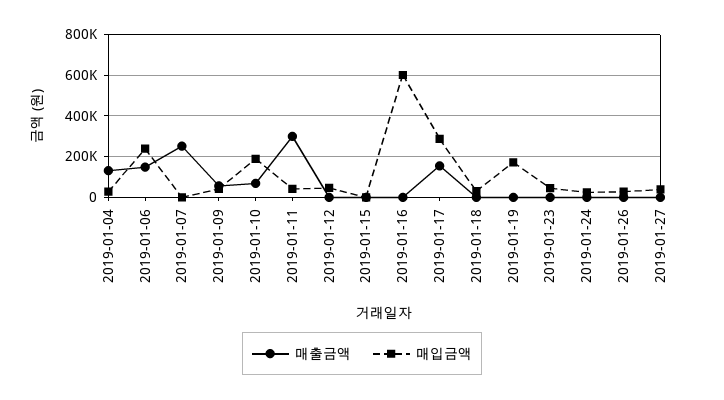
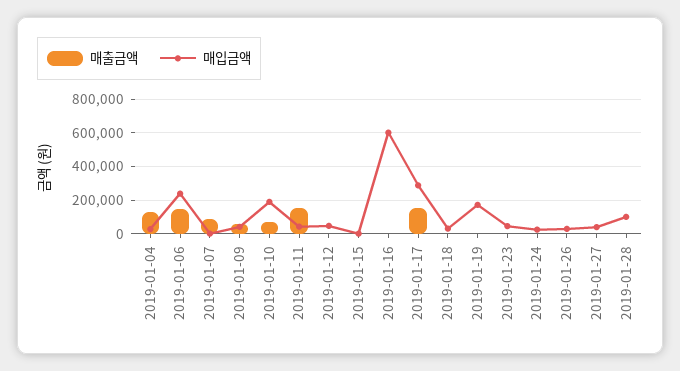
매출금액, 2019-01-07: 250000 -> 100000
매출금액, 2019-01-11: 300000 -> 150000
매출금액, 2019-01-28: none -> 0
매입금액, 2019-01-28: none -> 100000

